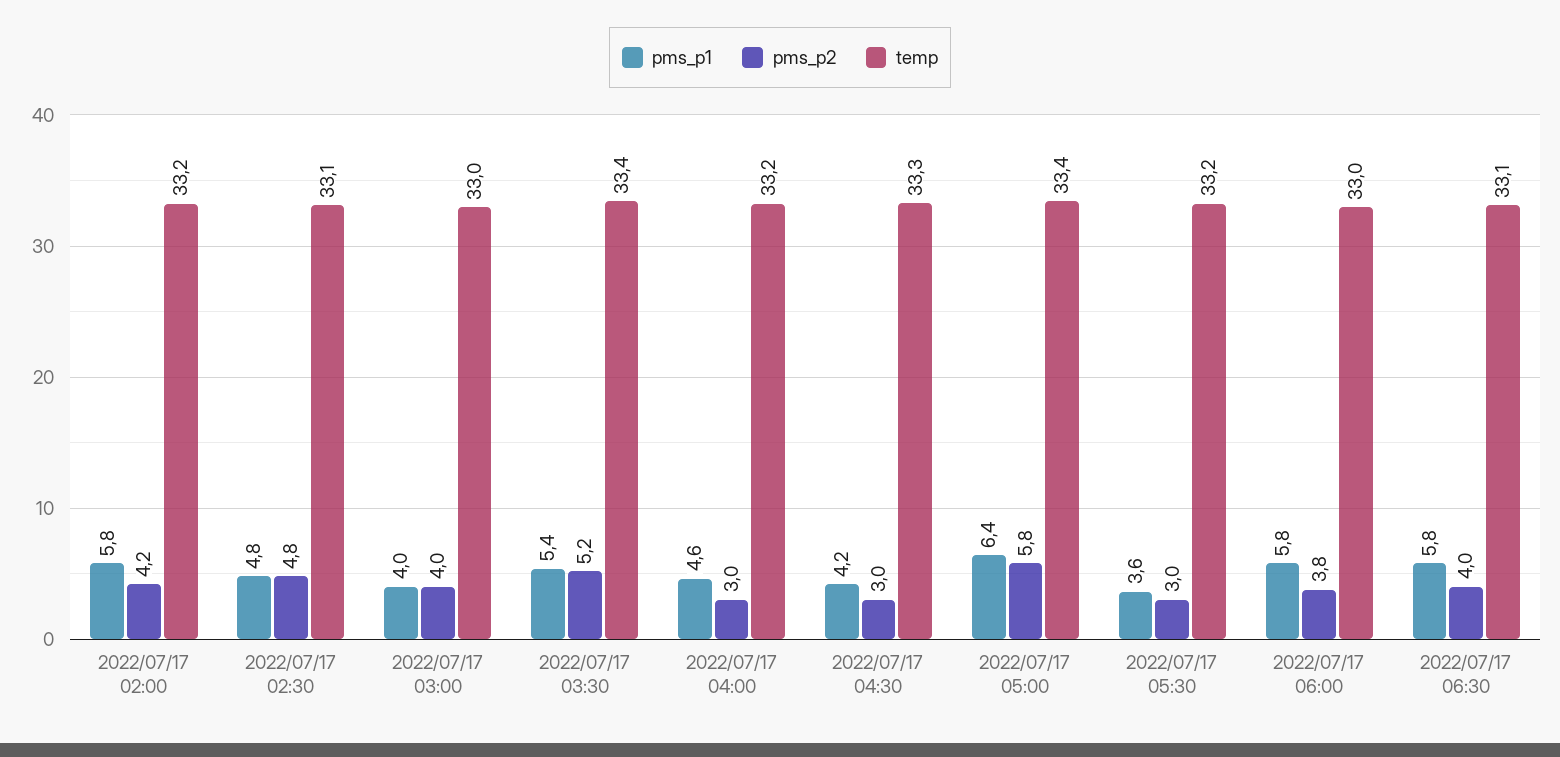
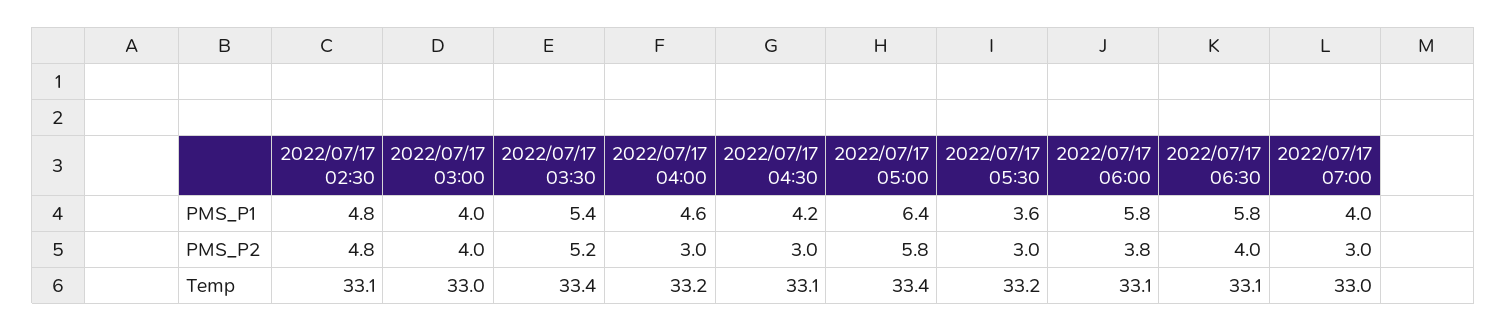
pms_p1, 2022/07/17 02:00: 5.8 -> none
pms_p2, 2022/07/17 02:00: 4.2 -> none
temp, 2022/07/17 02:00: 33.2 -> none
temp, 2022/07/17 04:30: 33.3 -> 33.1
temp, 2022/07/17 06:00: 33 -> 33.1
pms_p1, 2022/07/17 07:00: none -> 4
pms_p2, 2022/07/17 07:00: none -> 3
temp, 2022/07/17 07:00: none -> 33

